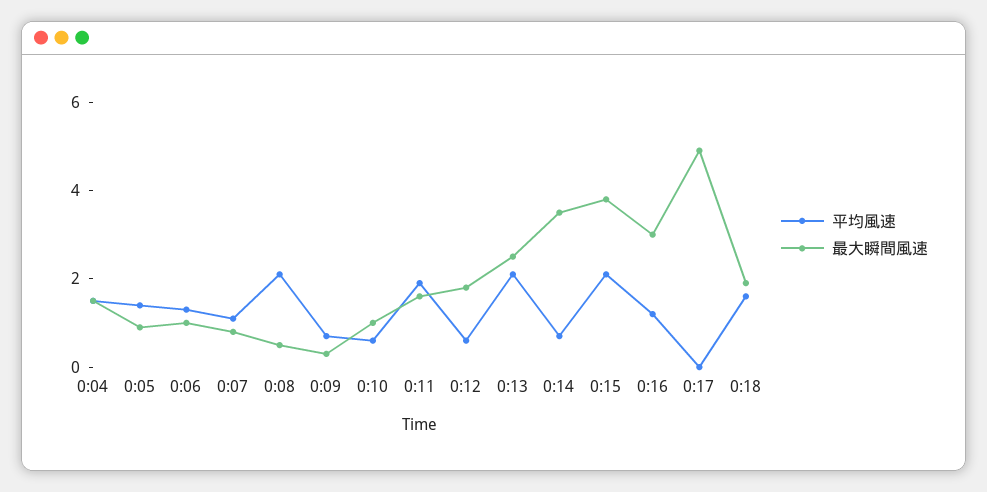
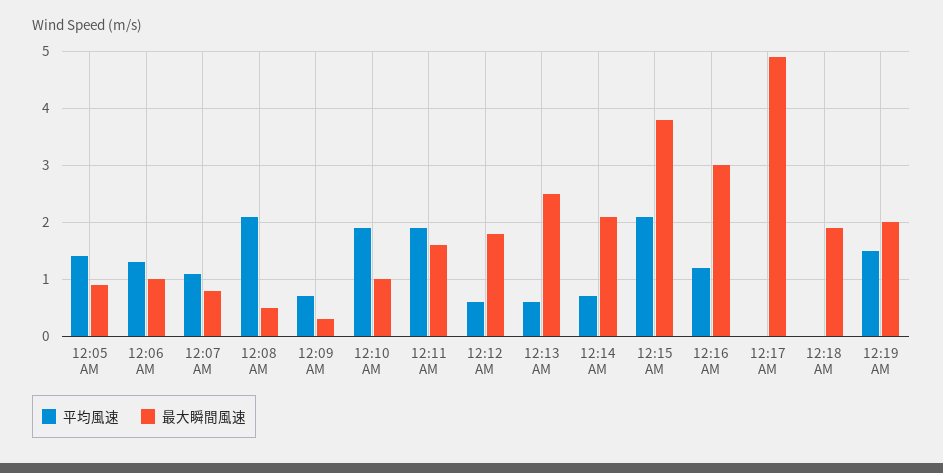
平均風速, 0:04: 1.5 -> none
最大瞬間風速, 0:04: 1.5 -> none
平均風速, 0:10: 0.5 -> 2
平均風速, 0:13: 2 -> 0.5
最大瞬間風速, 0:14: 3.5 -> 2
平均風速, 0:18: 1.5 -> 0
平均風速, 12:19 AM: none -> 1.5
最大瞬間風速, 12:19 AM: none -> 2

